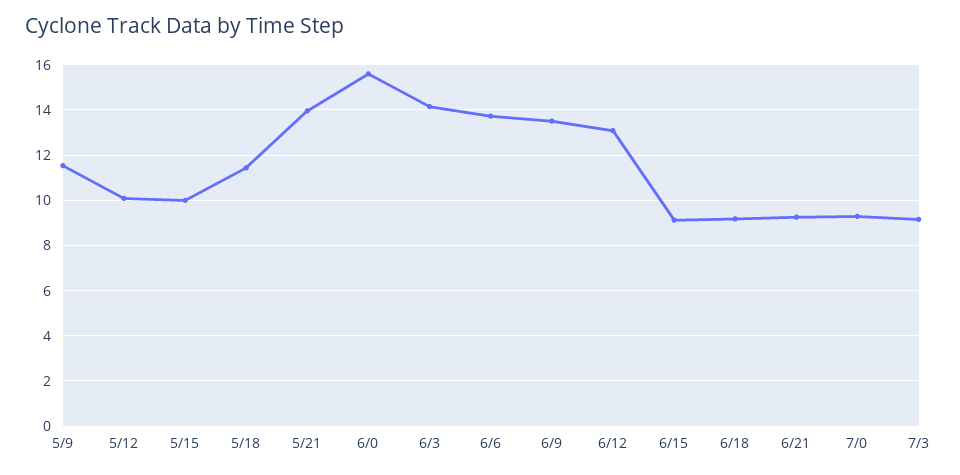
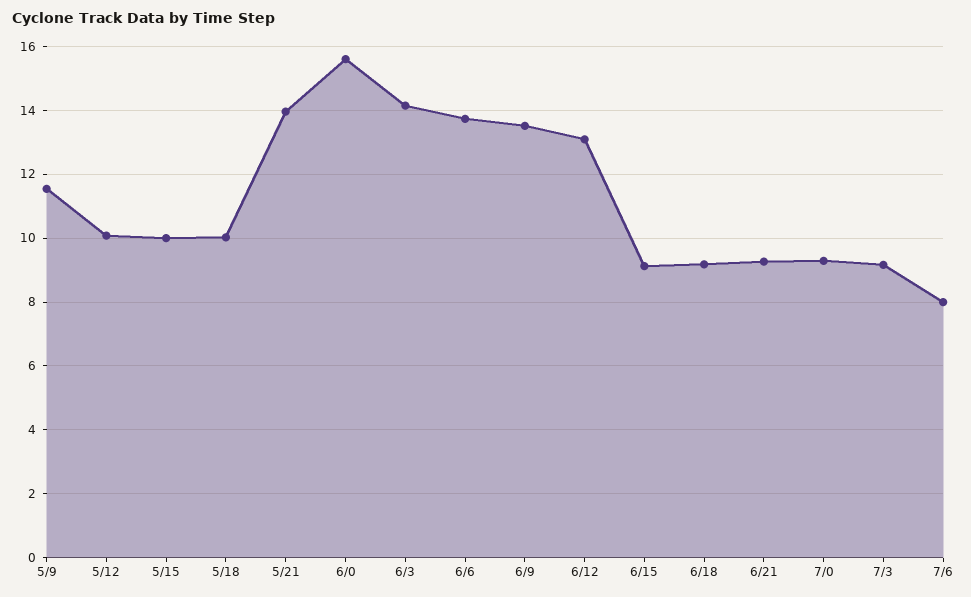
5/18: 11.5 -> 10
7/6: none -> 8

